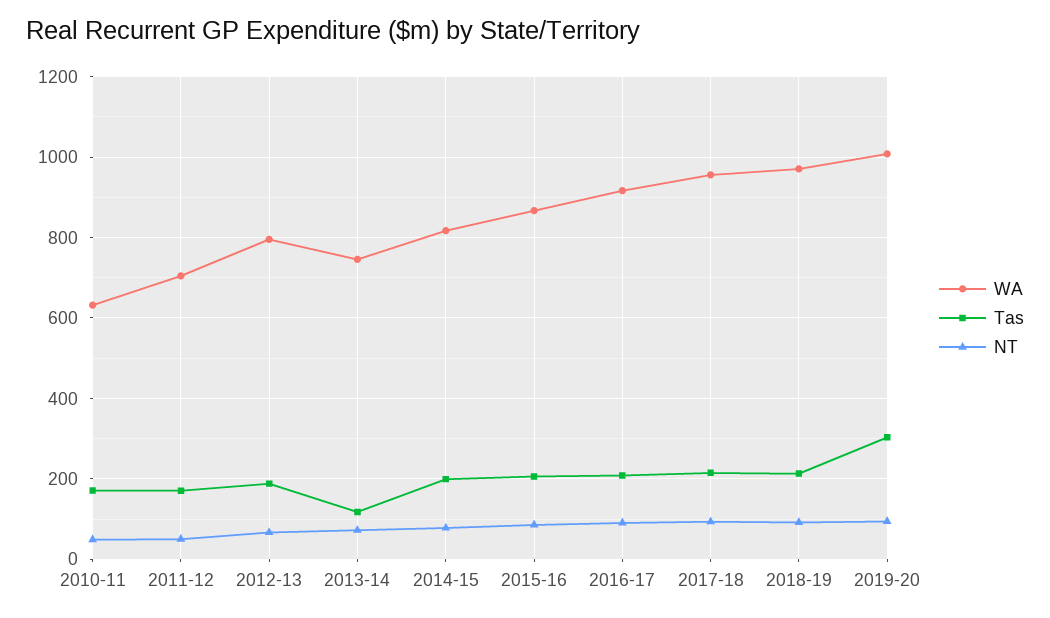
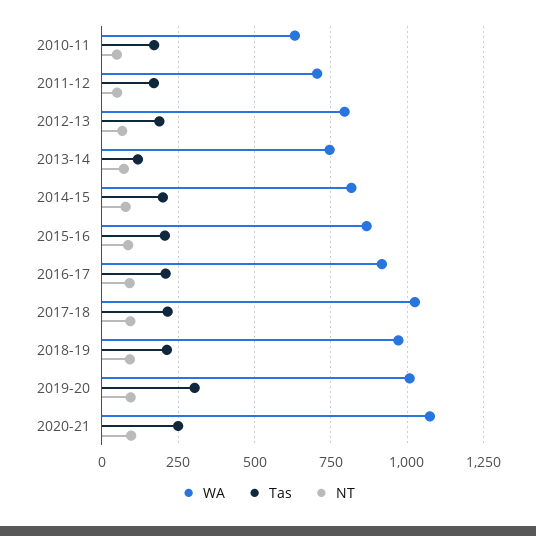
WA, 2017-18: 960 -> 1025
WA, 2020-21: none -> 1075
Tas, 2020-21: none -> 250
NT, 2020-21: none -> 100

